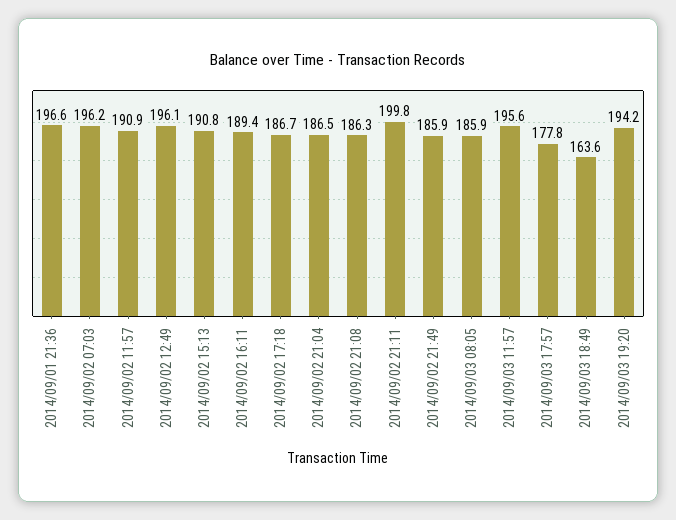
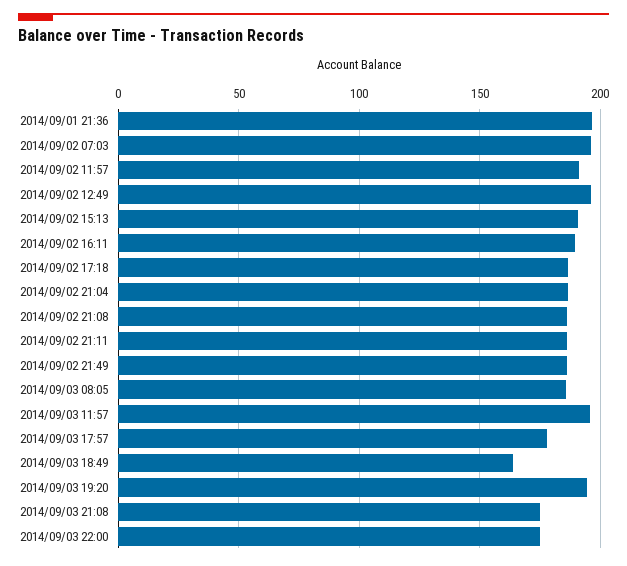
2014/09/02 21:11: 199.8 -> 185
2014/09/03 21:08: none -> 175
2014/09/03 22:00: none -> 175

